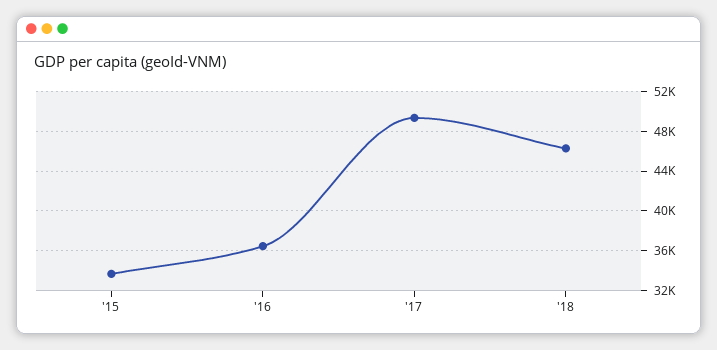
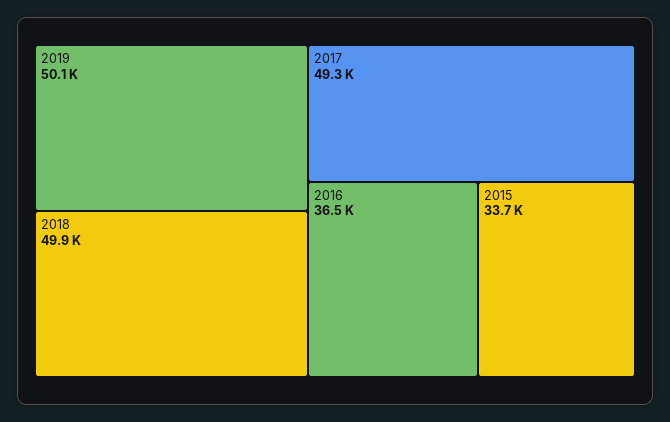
'18: 46000 -> 49900
2019: none -> 50100

